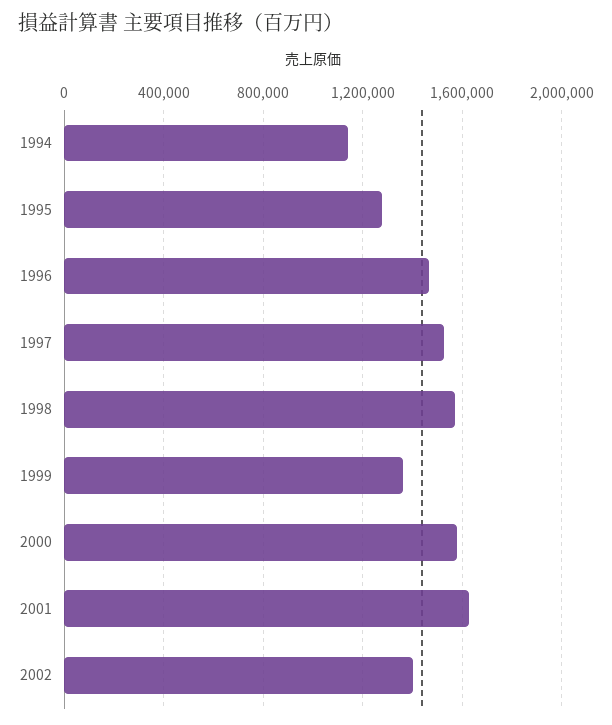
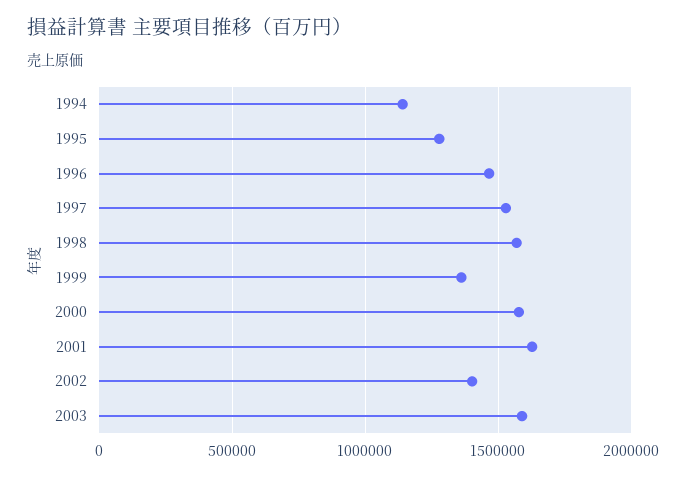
2003: none -> 1600000

